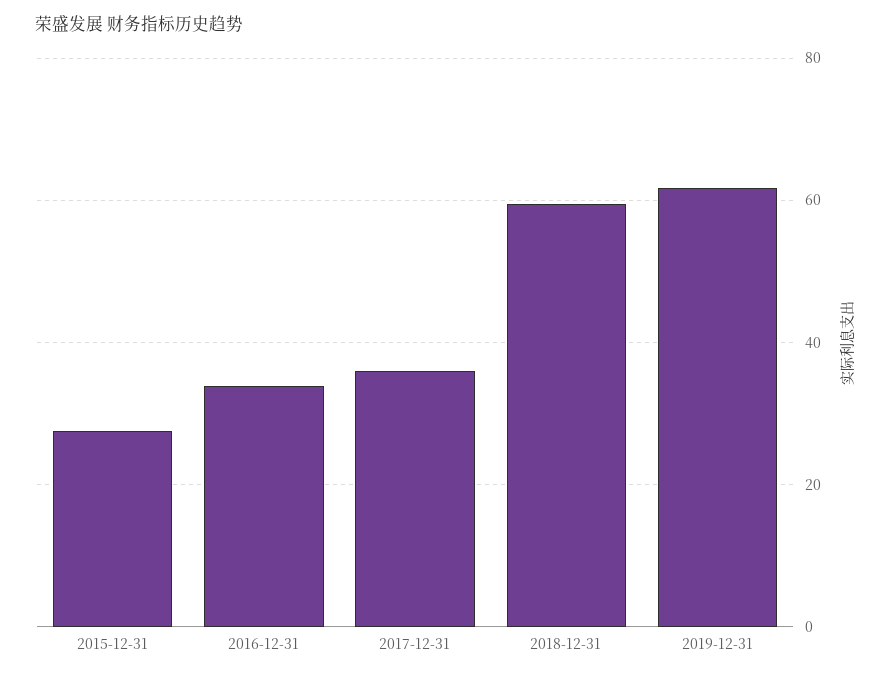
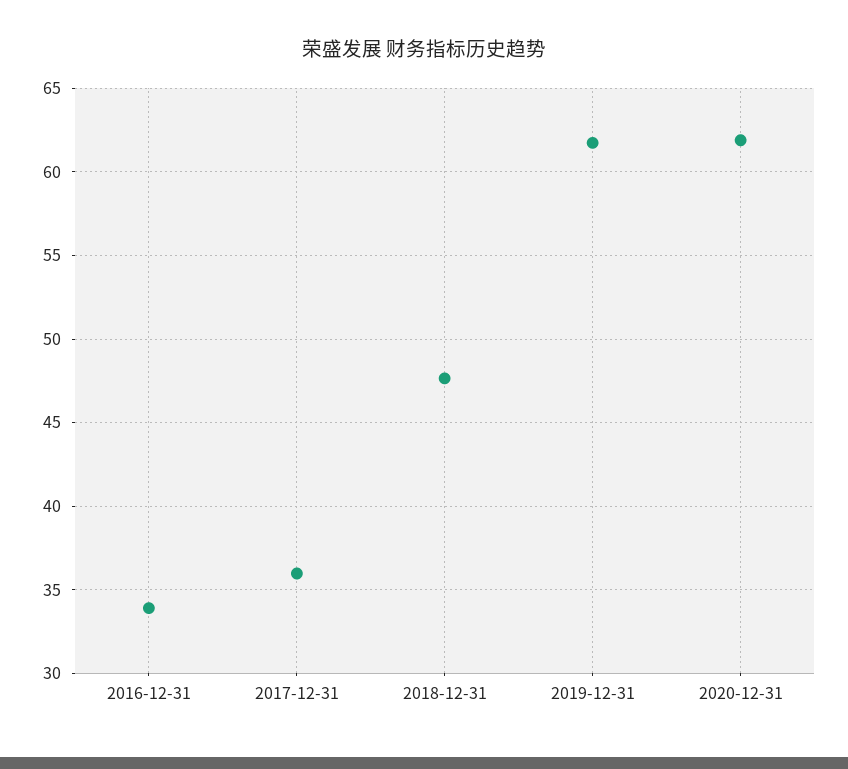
2015-12-31: 28 -> none
2018-12-31: 60 -> 47.5
2020-12-31: none -> 62

